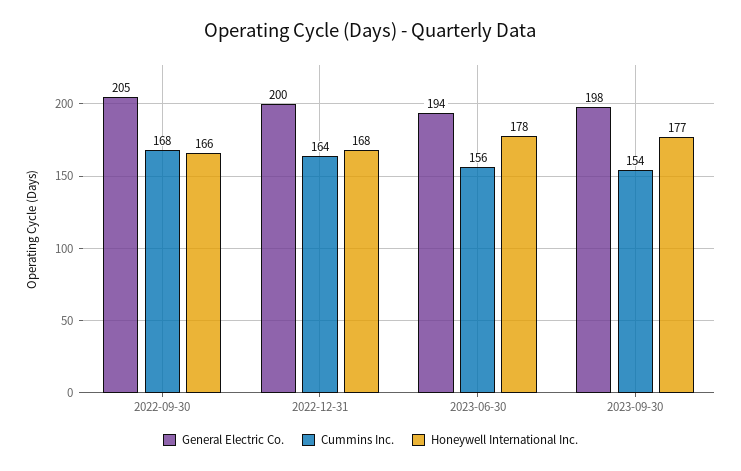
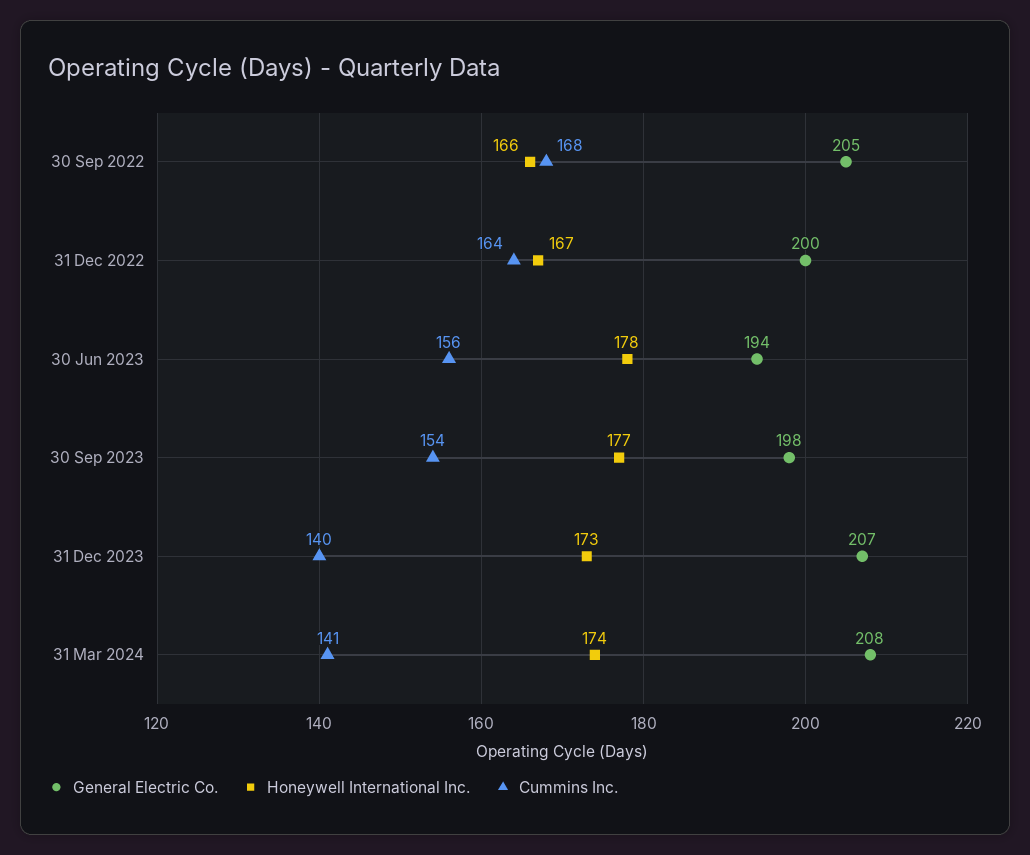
Honeywell International Inc., 2022-12-31: 168 -> 167
General Electric Co., 31 Dec 2023: none -> 207
Honeywell International Inc., 31 Dec 2023: none -> 173
Cummins Inc., 31 Dec 2023: none -> 140
General Electric Co., 31 Mar 2024: none -> 208
Honeywell International Inc., 31 Mar 2024: none -> 174
Cummins Inc., 31 Mar 2024: none -> 141

